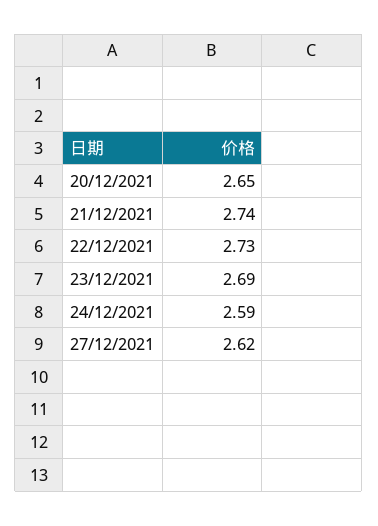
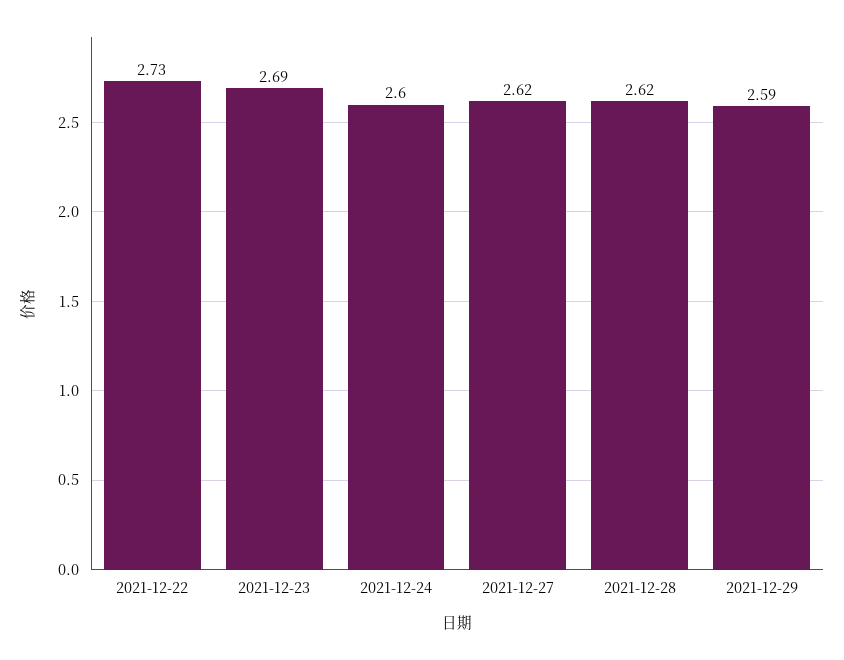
20/12/2021: 2.65 -> none
21/12/2021: 2.74 -> none
24/12/2021: 2.59 -> 2.6
2021-12-28: none -> 2.62
2021-12-29: none -> 2.59

